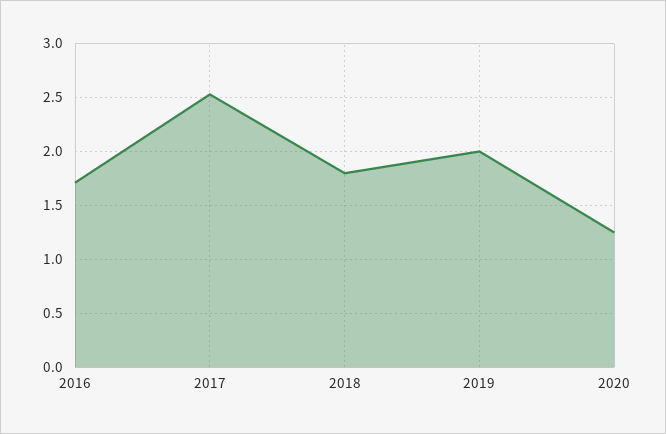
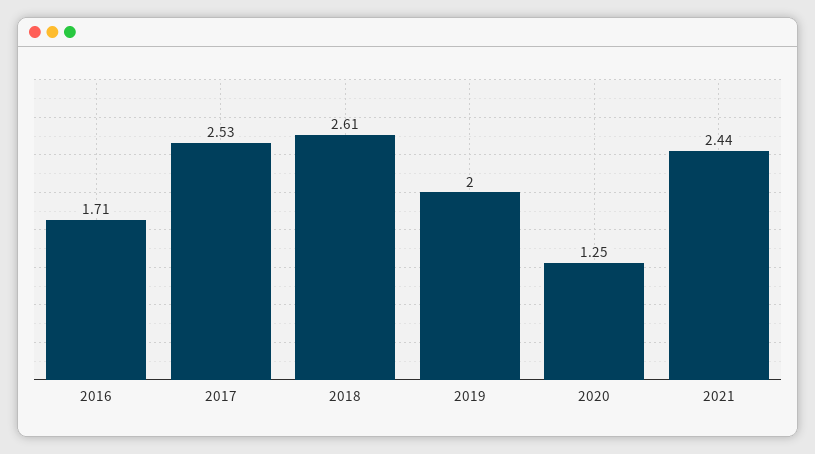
2018: 1.8 -> 2.61
2021: none -> 2.44

